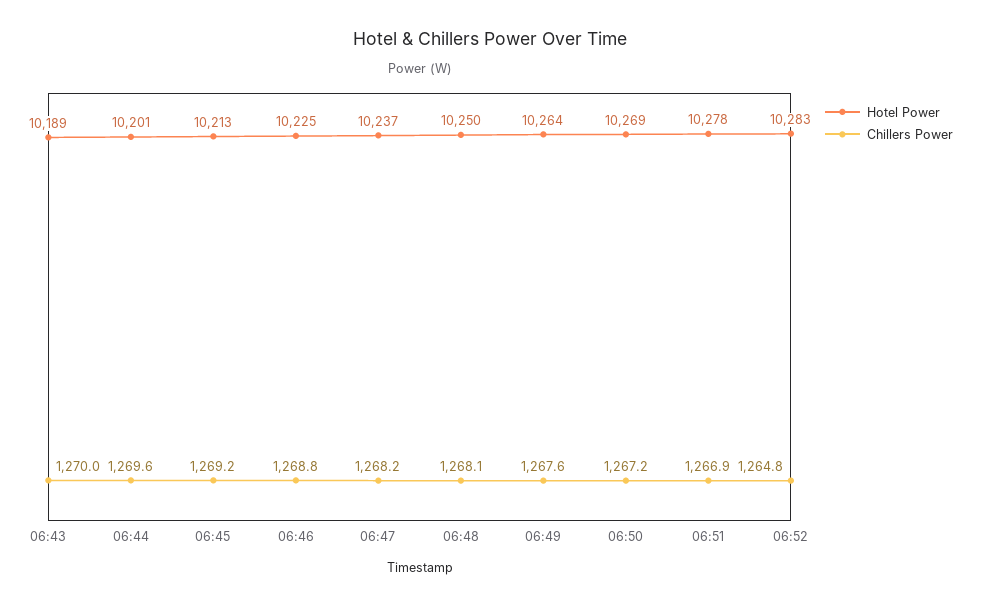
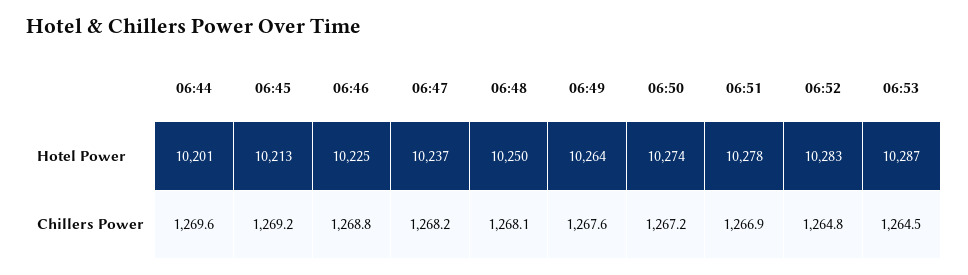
Hotel Power, 06:43: 10189 -> none
Chillers Power, 06:43: 1270 -> none
Hotel Power, 06:50: 10269 -> 10274
Hotel Power, 06:53: none -> 10287
Chillers Power, 06:53: none -> 1264.5

